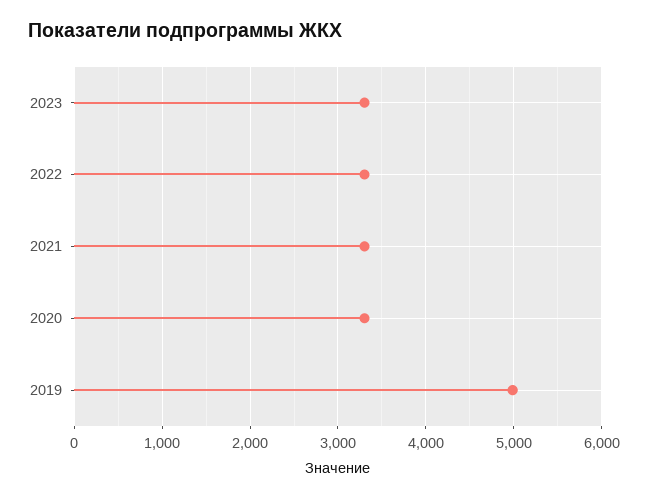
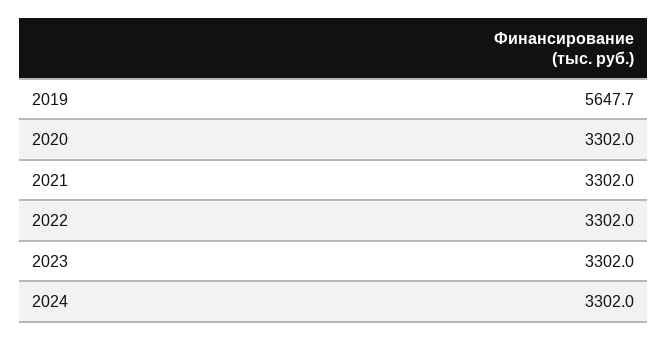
2019: 5000 -> 5647.7
2024: none -> 3302

